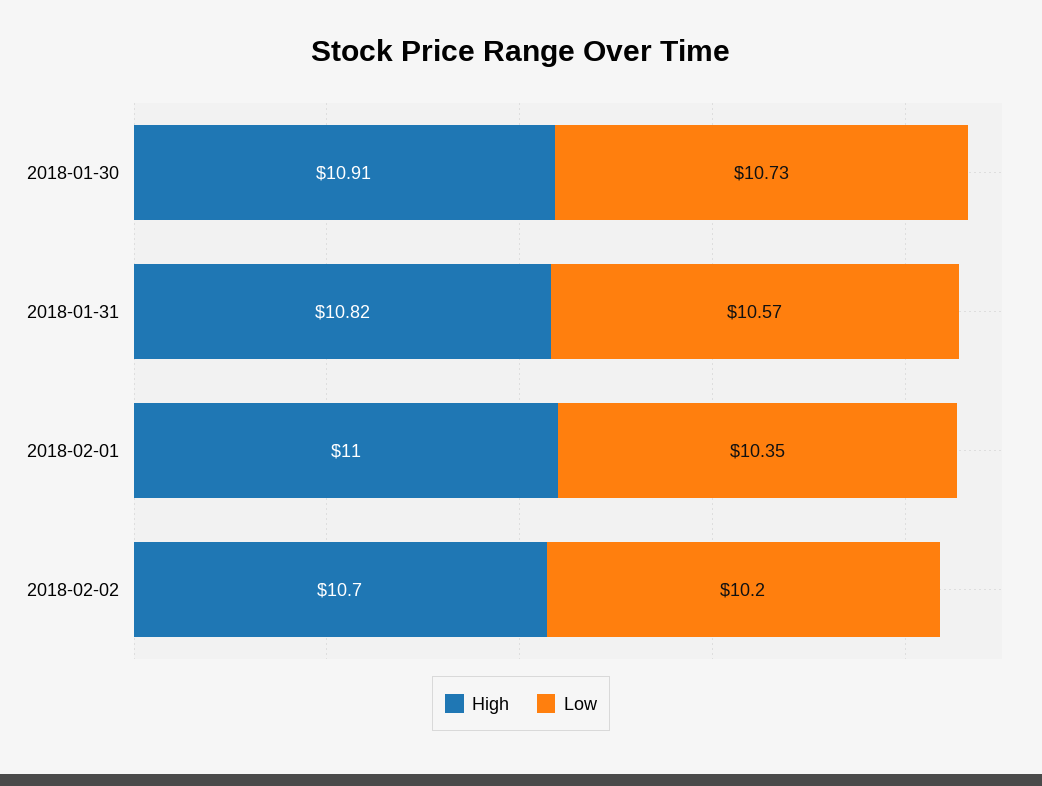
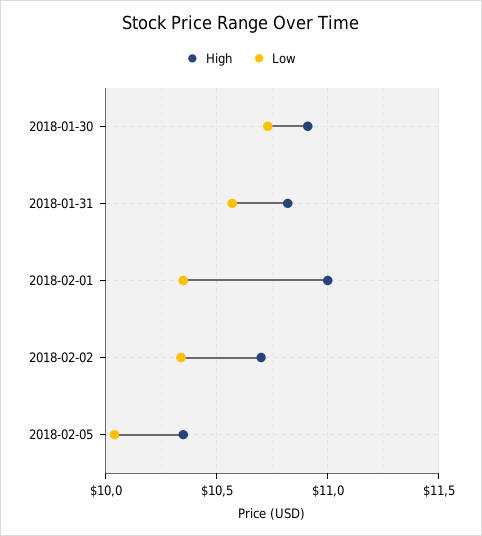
Low, 2018-02-02: 10.2 -> 10.35
High, 2018-02-05: none -> 10.35
Low, 2018-02-05: none -> 10.05

